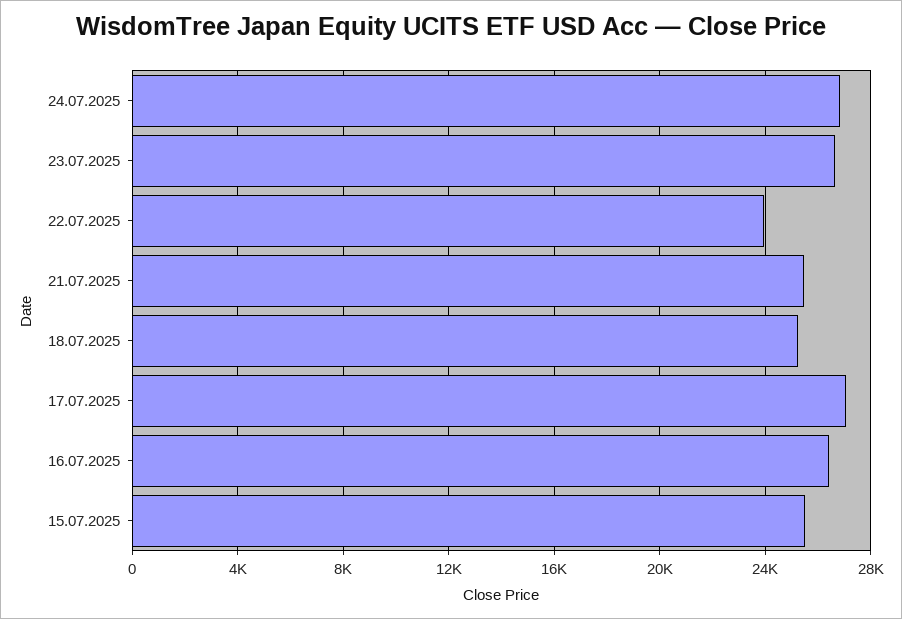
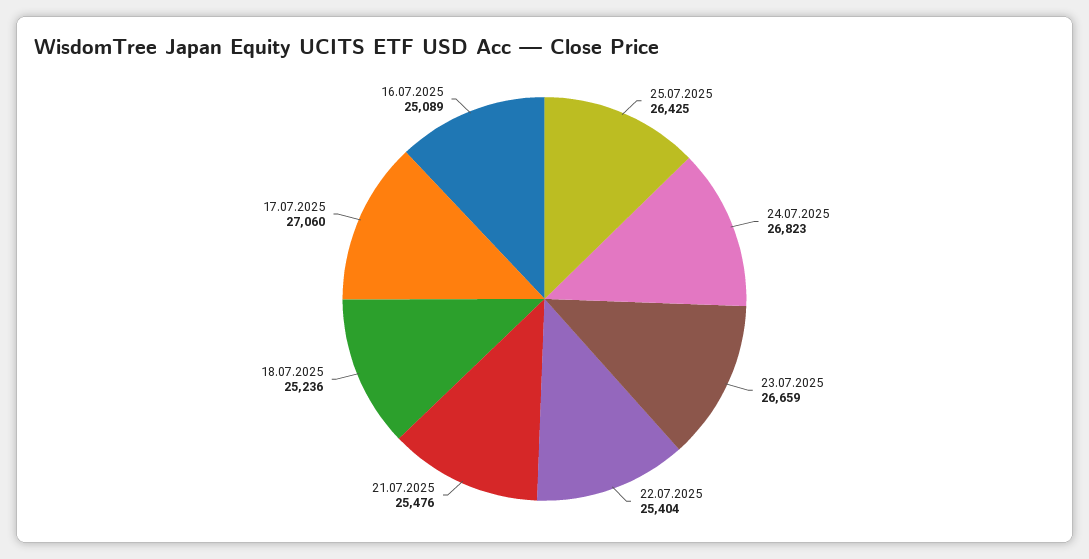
22.07.2025: 24000 -> 25404
16.07.2025: 26500 -> 25089
15.07.2025: 25500 -> none
25.07.2025: none -> 26425

